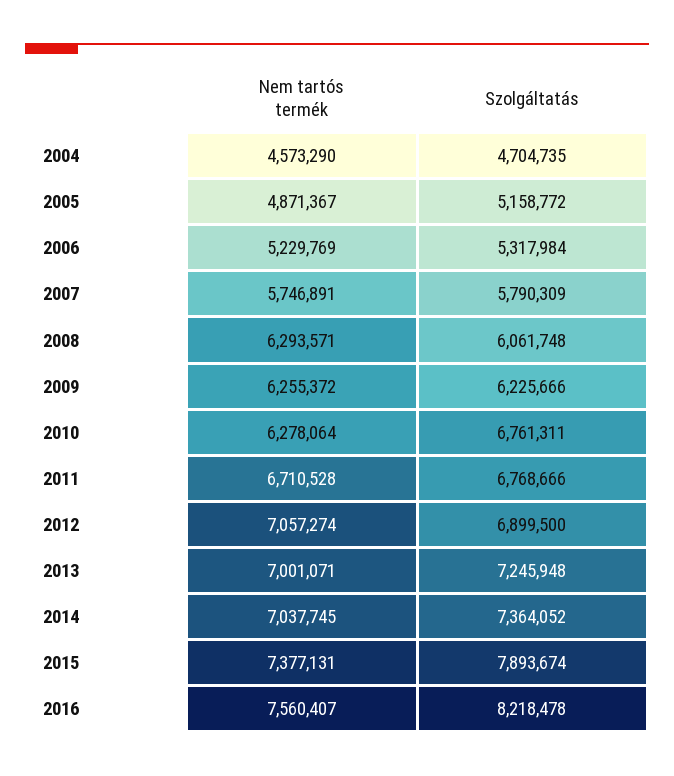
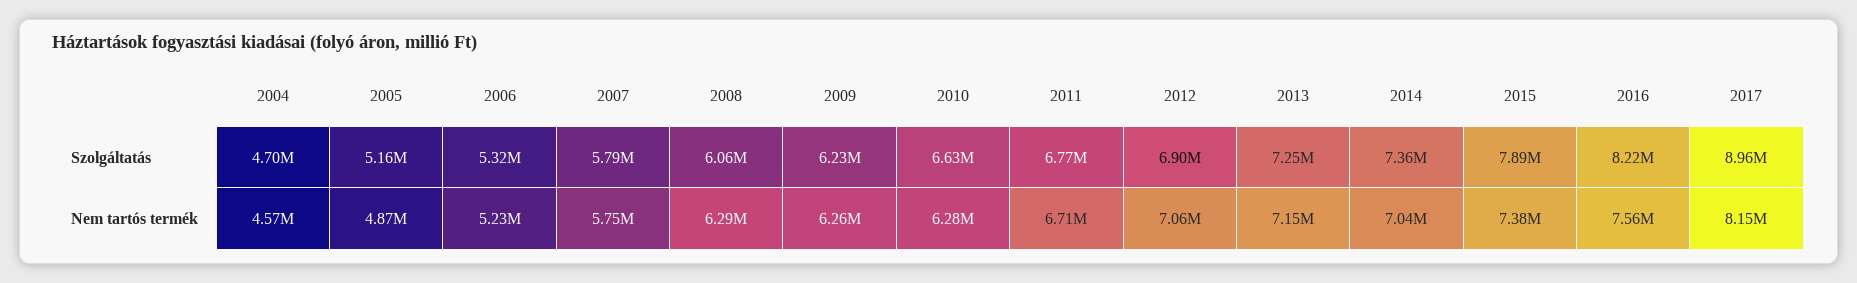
Szolgáltatás, 2010: 6761311 -> 6630000
Nem tartós termék, 2013: 7001071 -> 7150000
Szolgáltatás, 2017: none -> 8960000
Nem tartós termék, 2017: none -> 8150000

